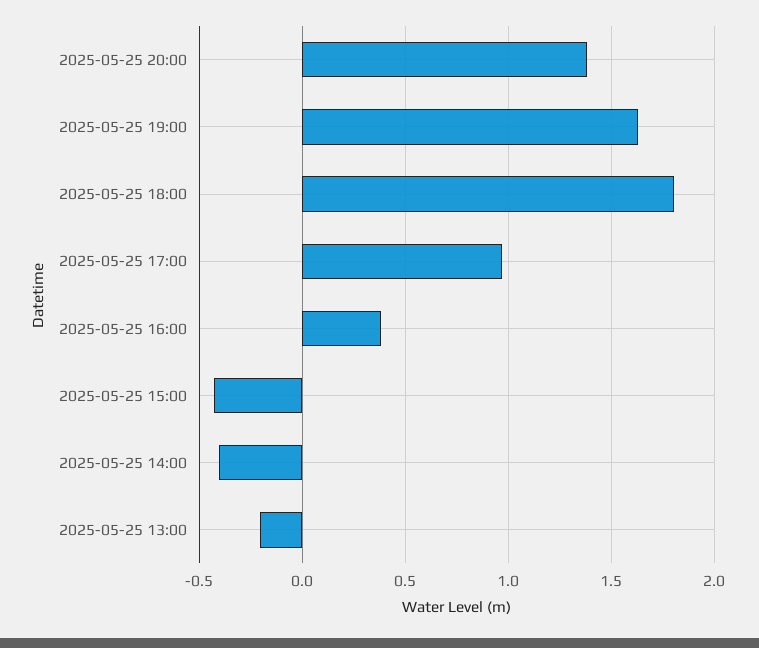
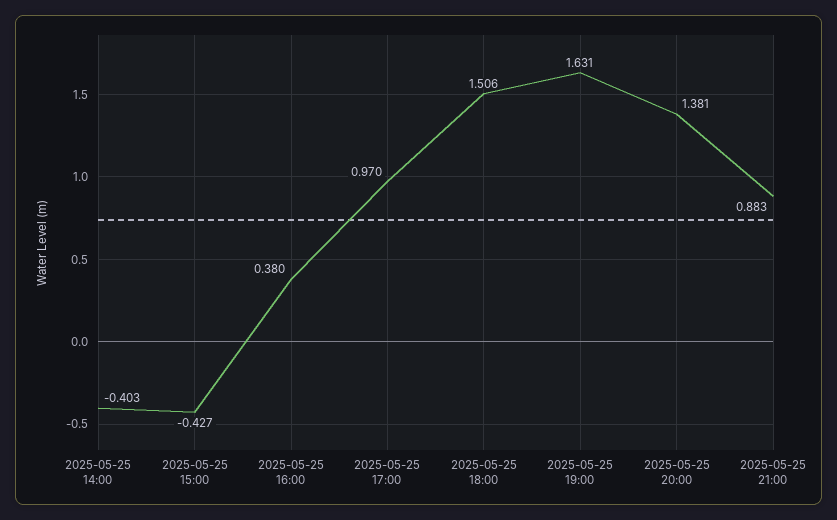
2025-05-25 18:00: 1.8 -> 1.506
2025-05-25 13:00: -0.2 -> none
2025-05-25 21:00: none -> 0.883

